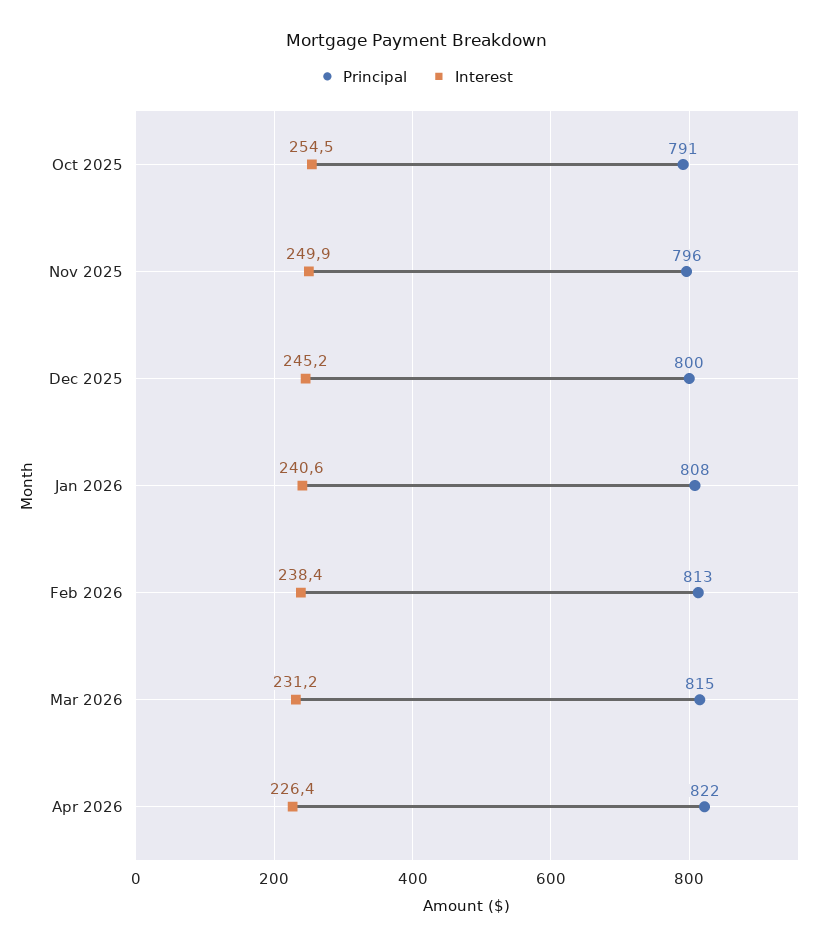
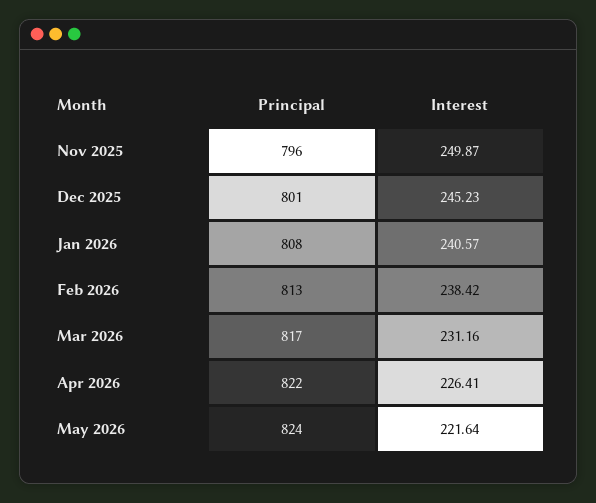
Principal, Oct 2025: 791 -> none
Interest, Oct 2025: 254.5 -> none
Principal, Dec 2025: 800 -> 801
Principal, Mar 2026: 815 -> 817
Principal, May 2026: none -> 824
Interest, May 2026: none -> 221.64

